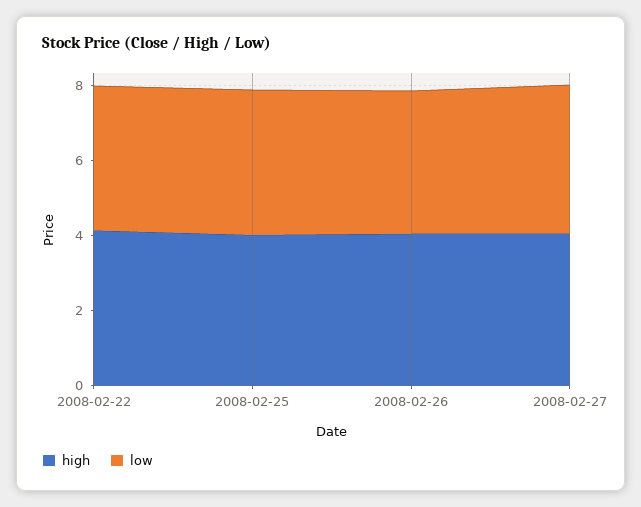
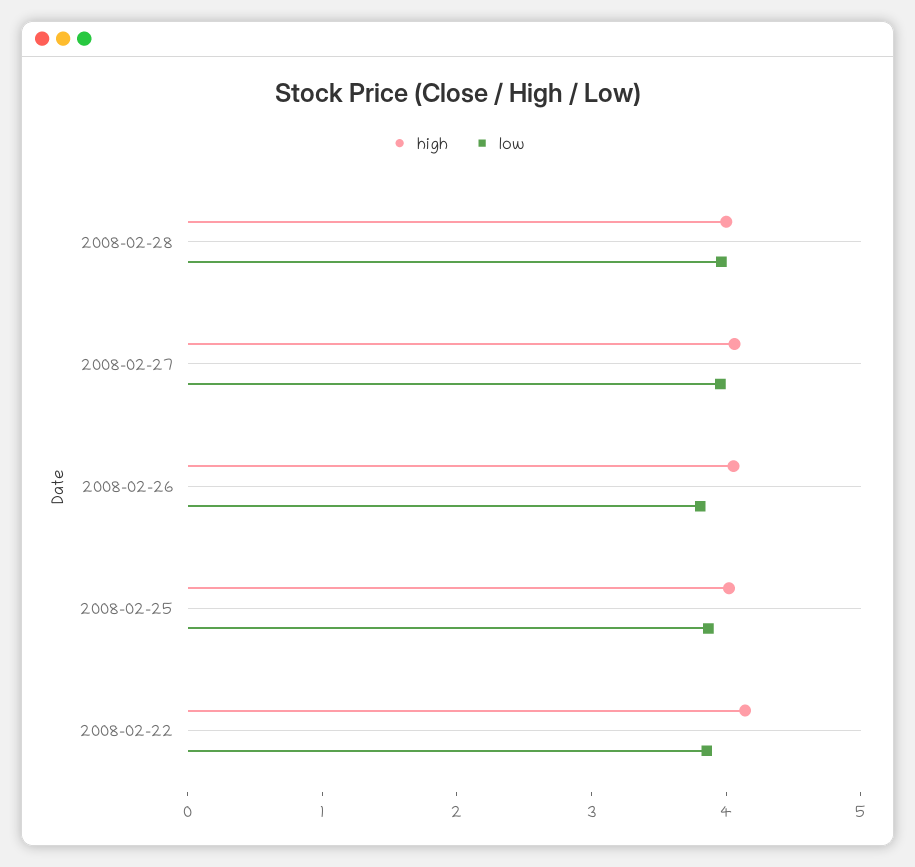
high, 2008-02-28: none -> 4
low, 2008-02-28: none -> 4

